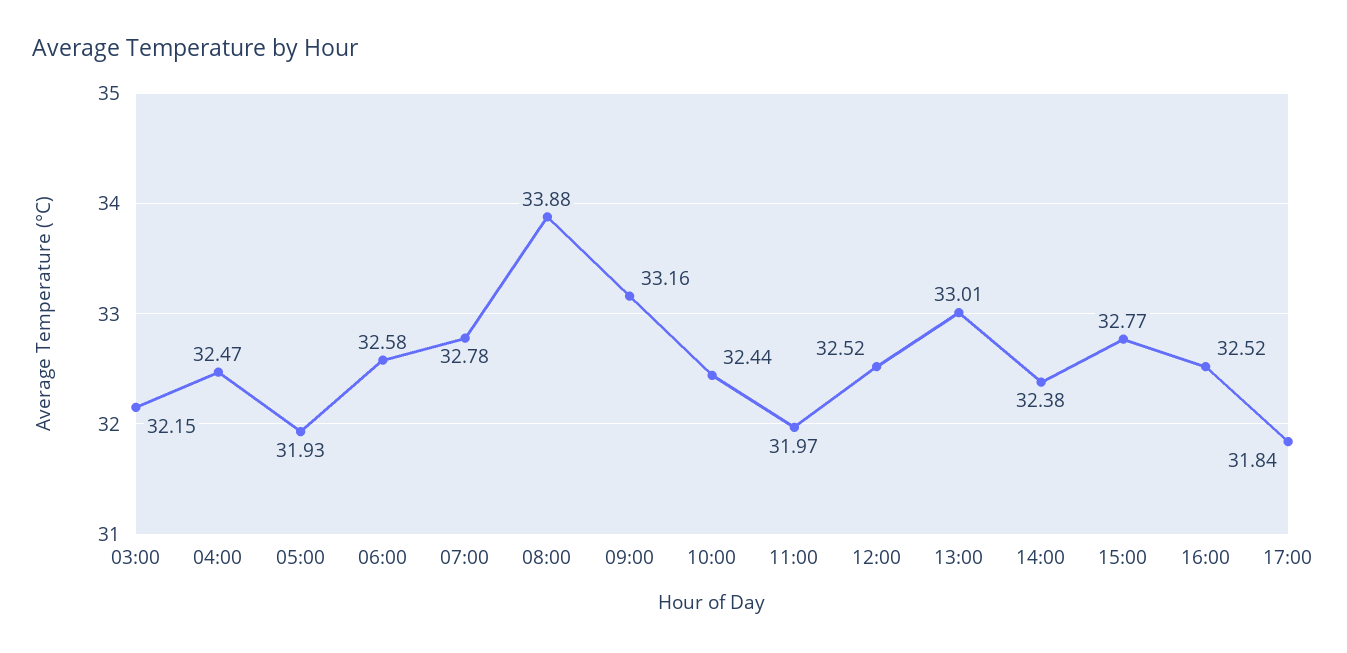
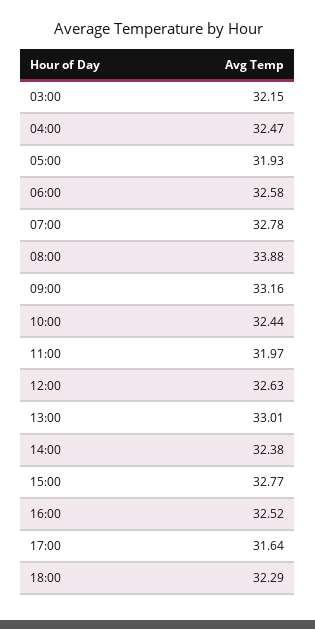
12:00: 32.52 -> 32.63
17:00: 31.84 -> 31.64
18:00: none -> 32.29

